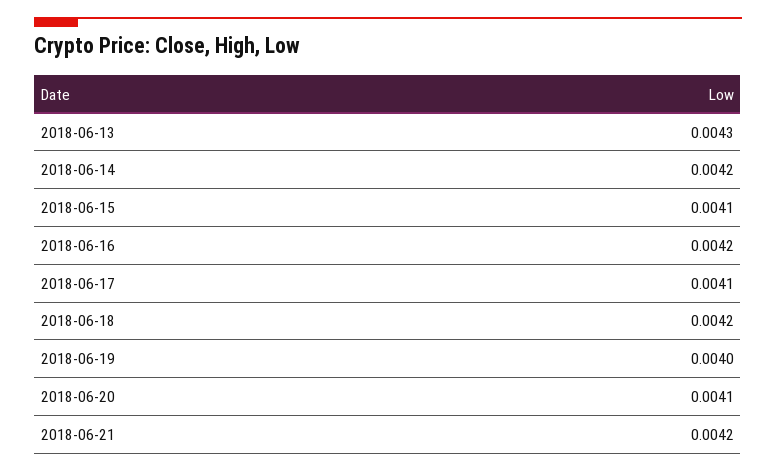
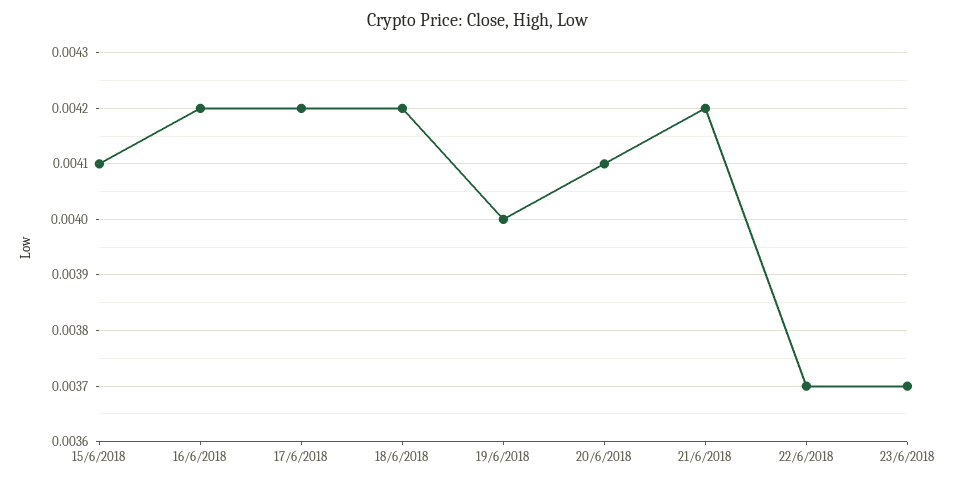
2018-06-13: 0.0043 -> none
2018-06-14: 0.0042 -> none
2018-06-17: 0.0041 -> 0.0042
22/6/2018: none -> 0.0037
23/6/2018: none -> 0.0037

